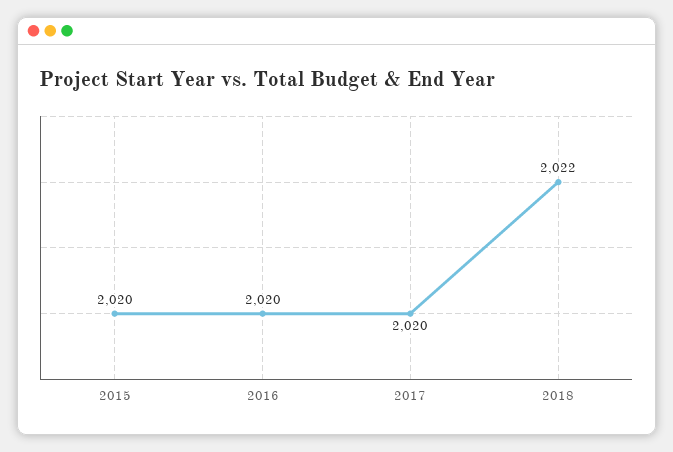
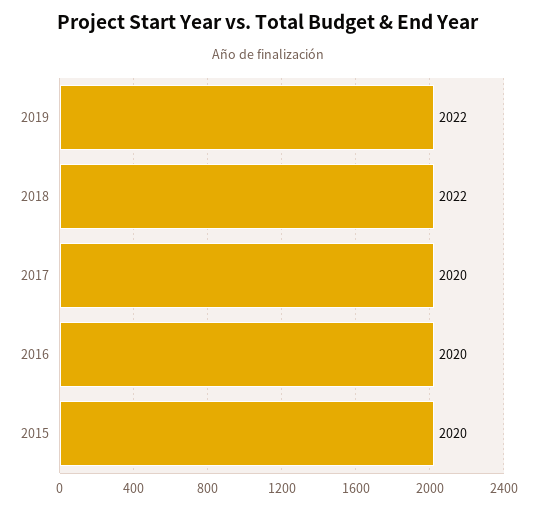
2019: none -> 2022

